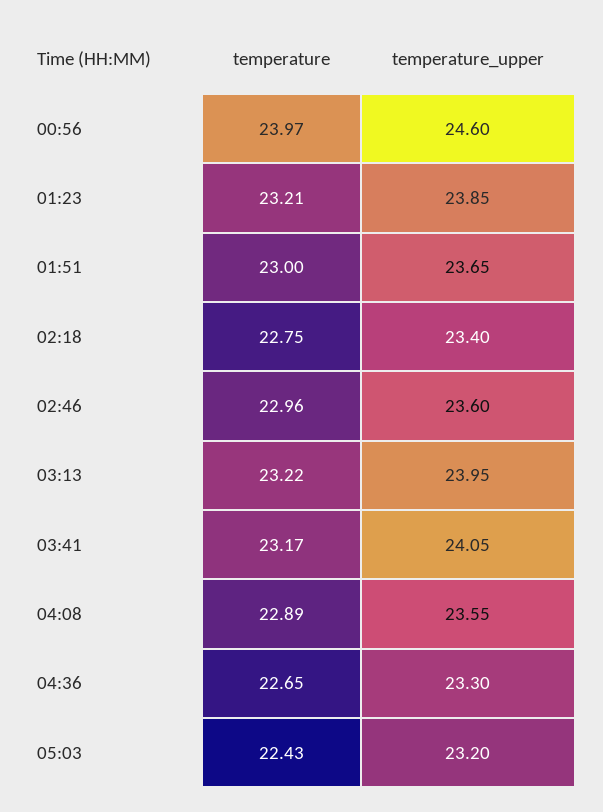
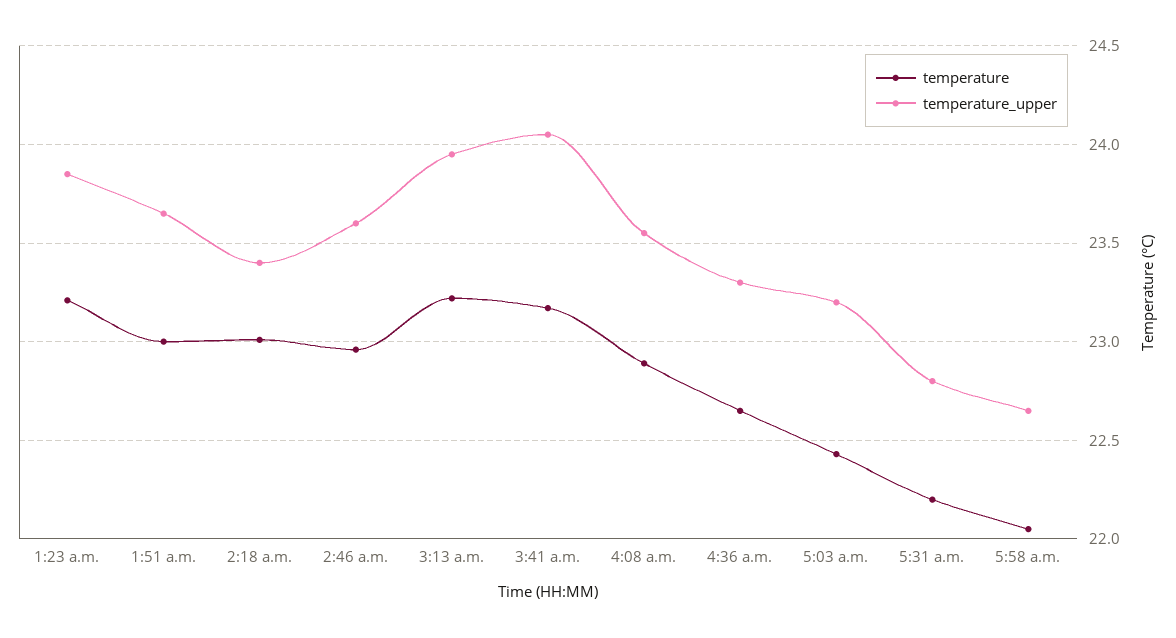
temperature, 00:56: 23.97 -> none
temperature_upper, 00:56: 24.6 -> none
temperature, 02:18: 22.75 -> 23
temperature, 5:31 a.m.: none -> 22.2
temperature_upper, 5:31 a.m.: none -> 22.8
temperature, 5:58 a.m.: none -> 22.05
temperature_upper, 5:58 a.m.: none -> 22.65

